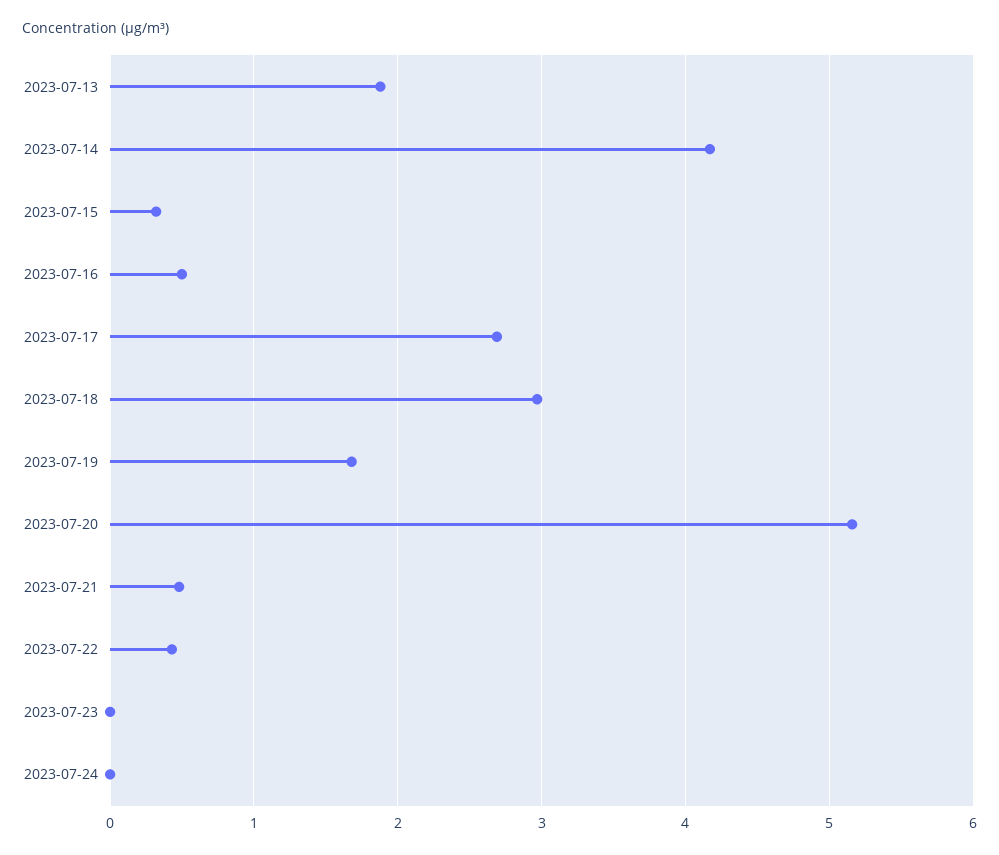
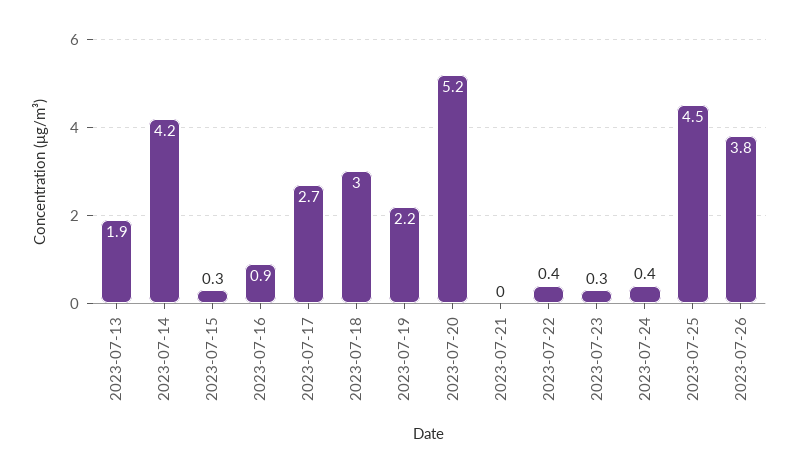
2023-07-16: 0.5 -> 0.9
2023-07-19: 1.7 -> 2.2
2023-07-21: 0.5 -> 0
2023-07-23: 0 -> 0.3
2023-07-24: 0 -> 0.4
2023-07-25: none -> 4.5
2023-07-26: none -> 3.8

